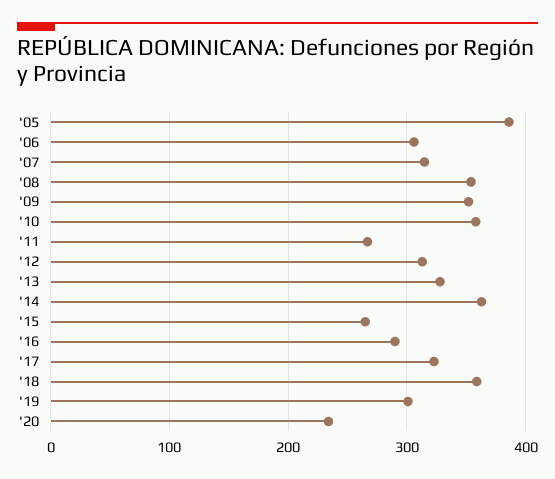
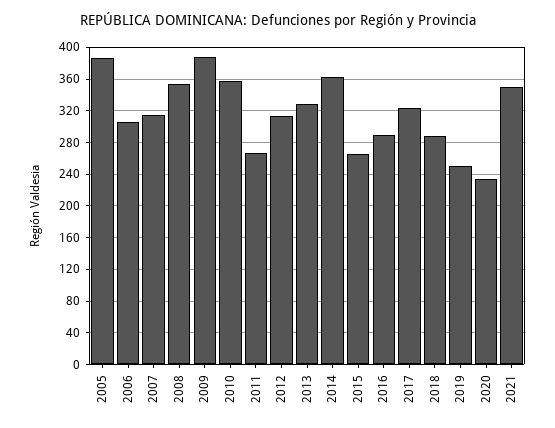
'09: 350 -> 390
'18: 360 -> 290
'19: 300 -> 250
2021: none -> 350

